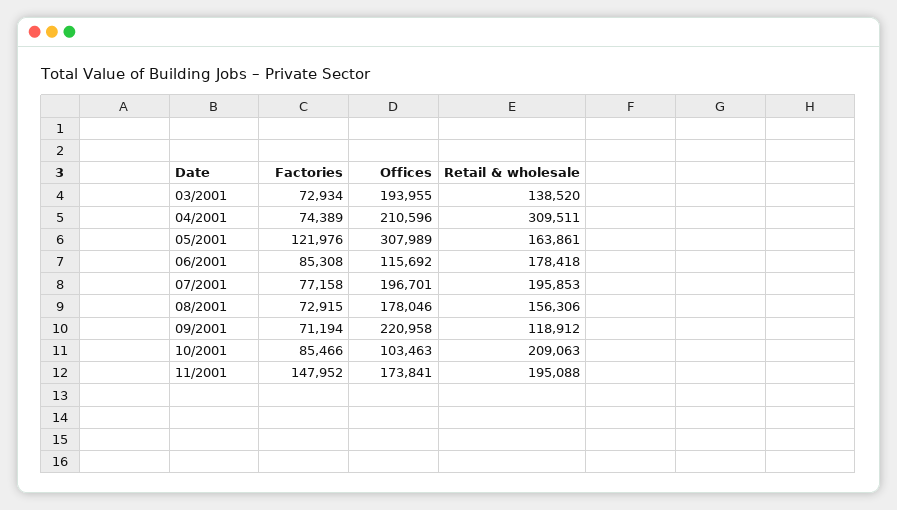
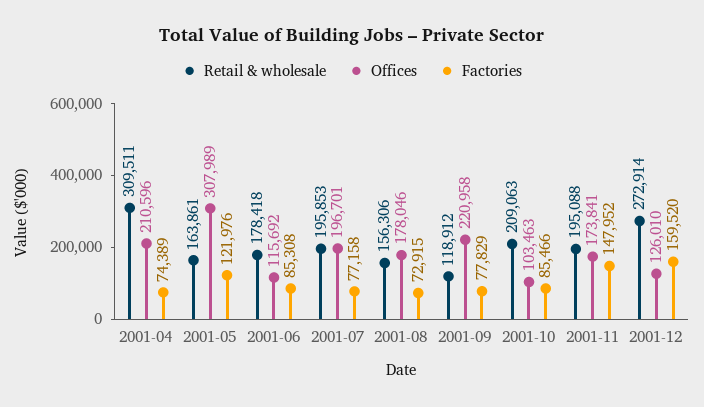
Factories, 03/2001: 72934 -> none
Offices, 03/2001: 193955 -> none
Retail & wholesale, 03/2001: 138520 -> none
Factories, 09/2001: 71194 -> 77829
Retail & wholesale, 2001-12: none -> 272914
Offices, 2001-12: none -> 126010
Factories, 2001-12: none -> 159520

